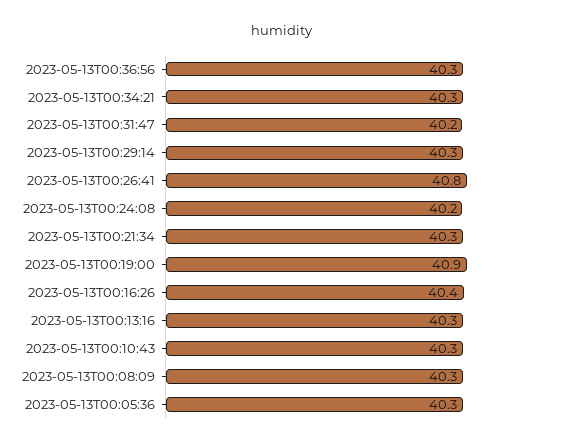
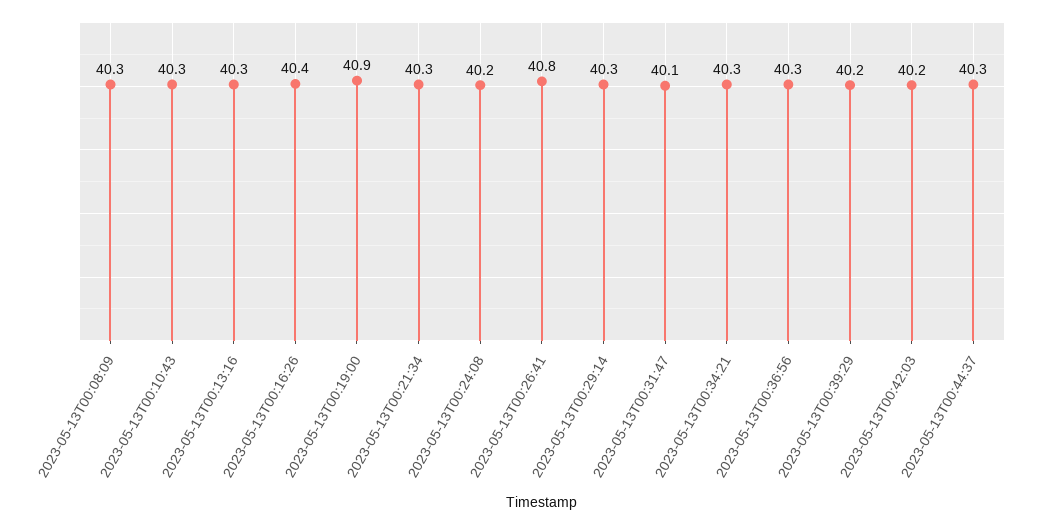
2023-05-13T00:31:47: 40.2 -> 40.1
2023-05-13T00:05:36: 40.3 -> none
2023-05-13T00:39:29: none -> 40.2
2023-05-13T00:42:03: none -> 40.2
2023-05-13T00:44:37: none -> 40.3

